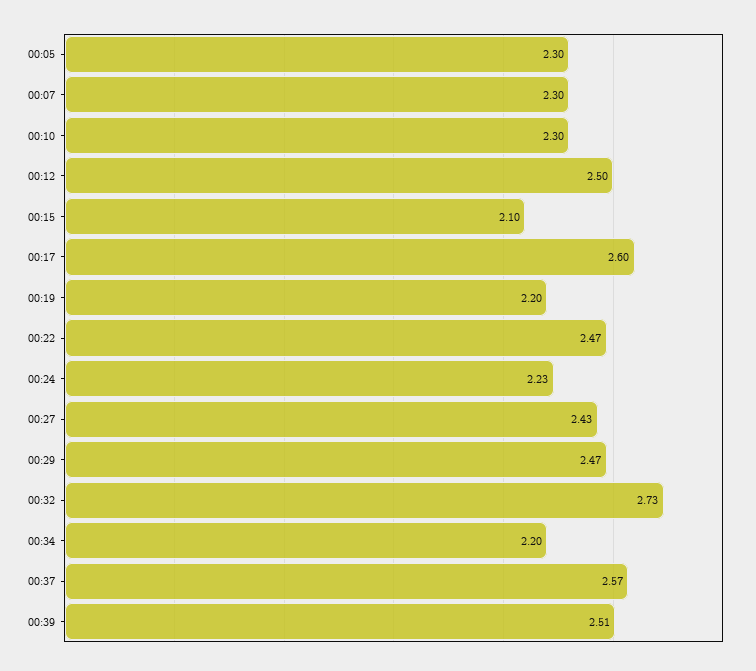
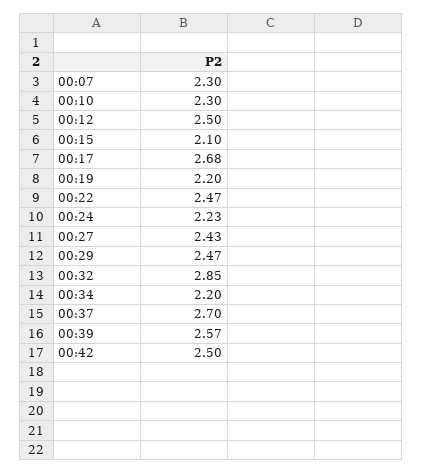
00:05: 2.3 -> none
00:17: 2.6 -> 2.68
00:32: 2.73 -> 2.85
00:37: 2.57 -> 2.7
00:39: 2.51 -> 2.57
00:42: none -> 2.5

